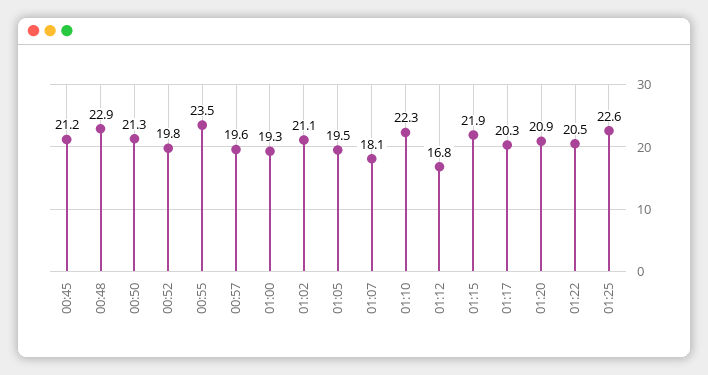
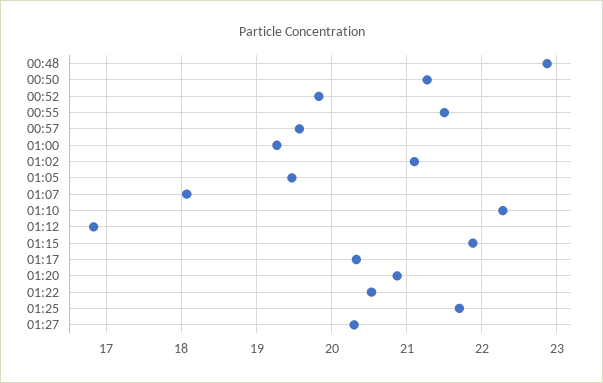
00:45: 21.2 -> none
00:55: 23.5 -> 21.5
01:25: 22.6 -> 21.7
01:27: none -> 20.3

